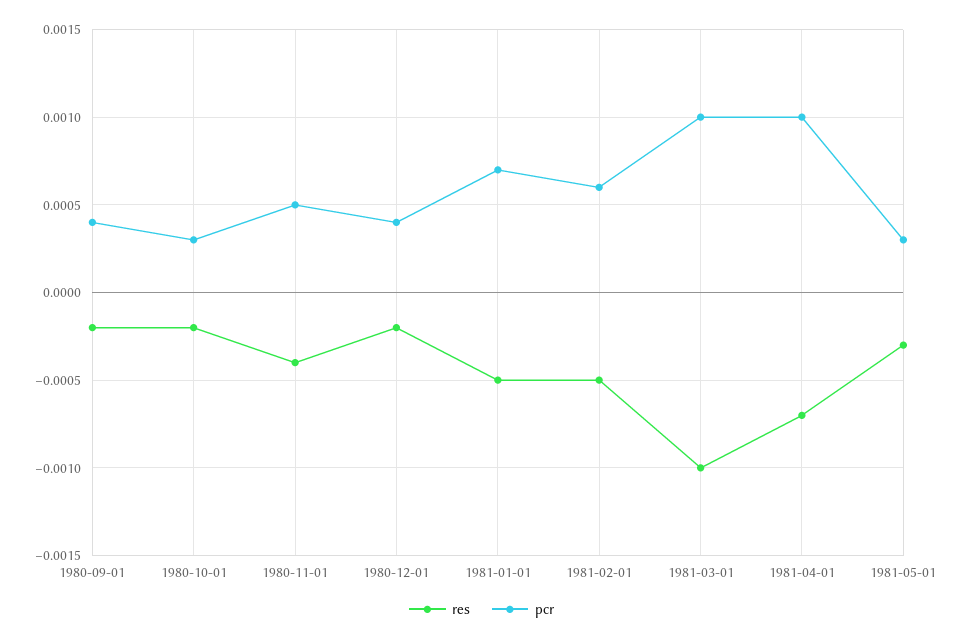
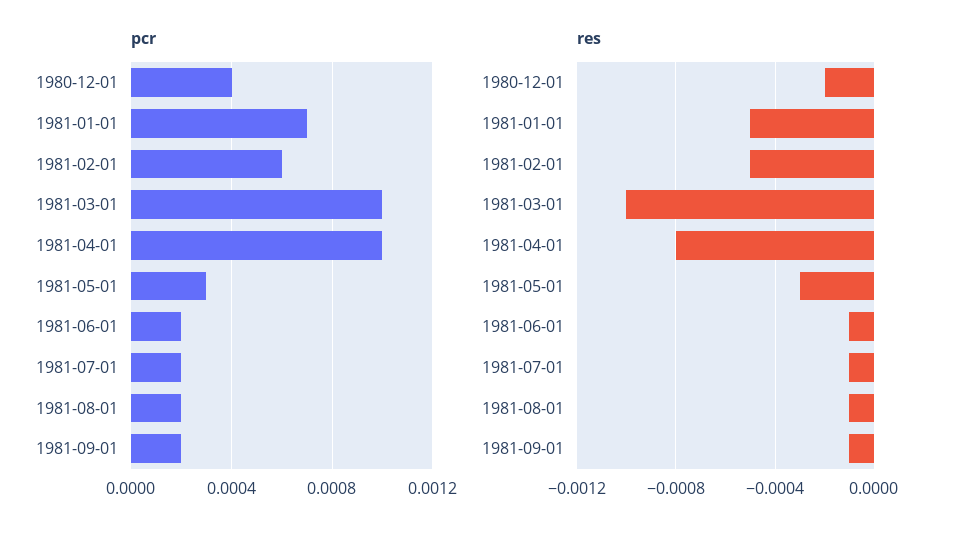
res, 1980-09-01: -0.0002 -> none
pcr, 1980-09-01: 0.0004 -> none
res, 1980-10-01: -0.0002 -> none
pcr, 1980-10-01: 0.0003 -> none
res, 1980-11-01: -0.0004 -> none
pcr, 1980-11-01: 0.0005 -> none
res, 1981-04-01: -0.0007 -> -0.0008
pcr, 1981-06-01: none -> 0.0002
pcr, 1981-07-01: none -> 0.0002
pcr, 1981-08-01: none -> 0.0002
pcr, 1981-09-01: none -> 0.0002
res, 1981-06-01: none -> -0.0001
res, 1981-07-01: none -> -0.0001
res, 1981-08-01: none -> -0.0001
res, 1981-09-01: none -> -0.0001

